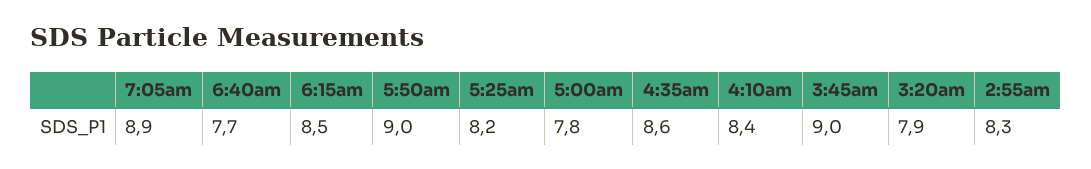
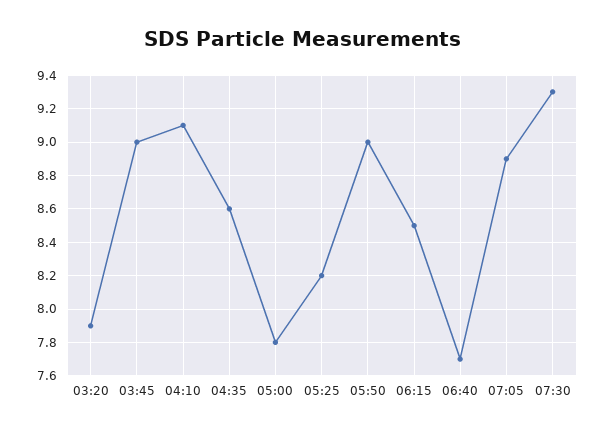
4:10am: 8.4 -> 9.1
2:55am: 8.3 -> none
07:30: none -> 9.3

